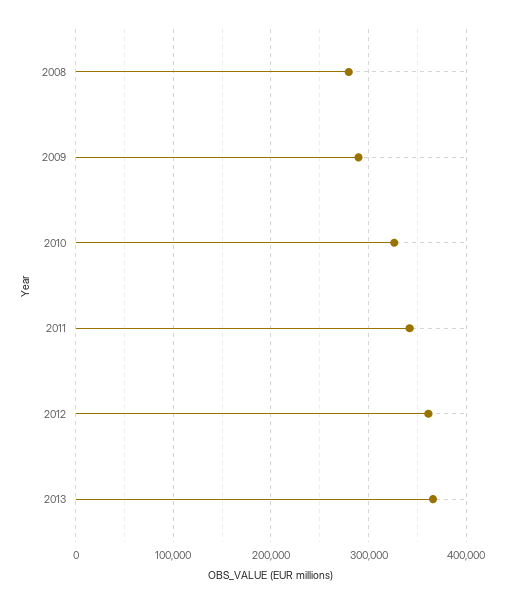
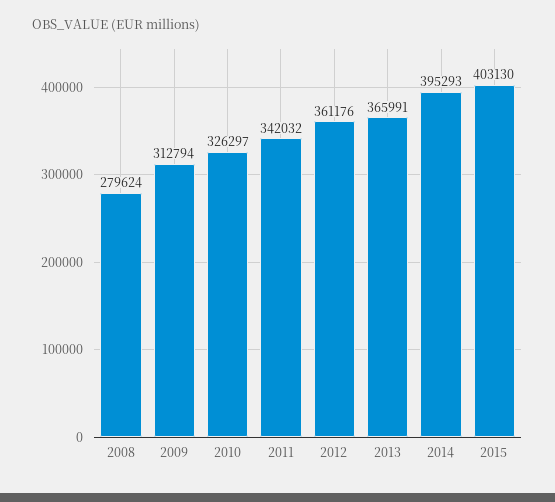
2009: 290000 -> 312794
2014: none -> 395293
2015: none -> 403130

